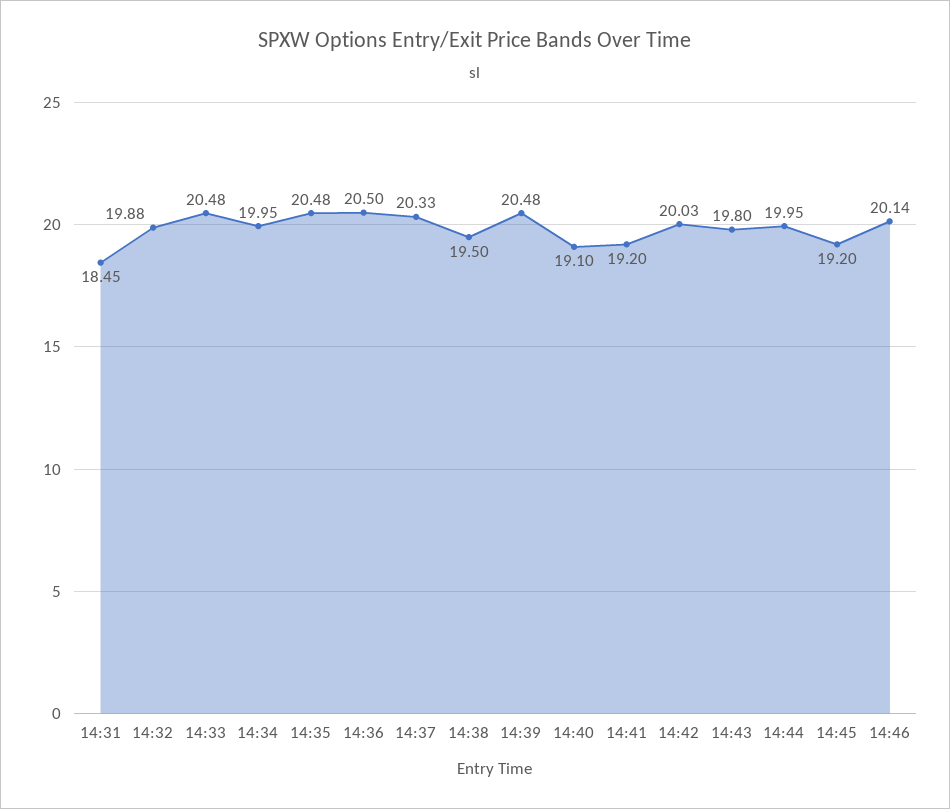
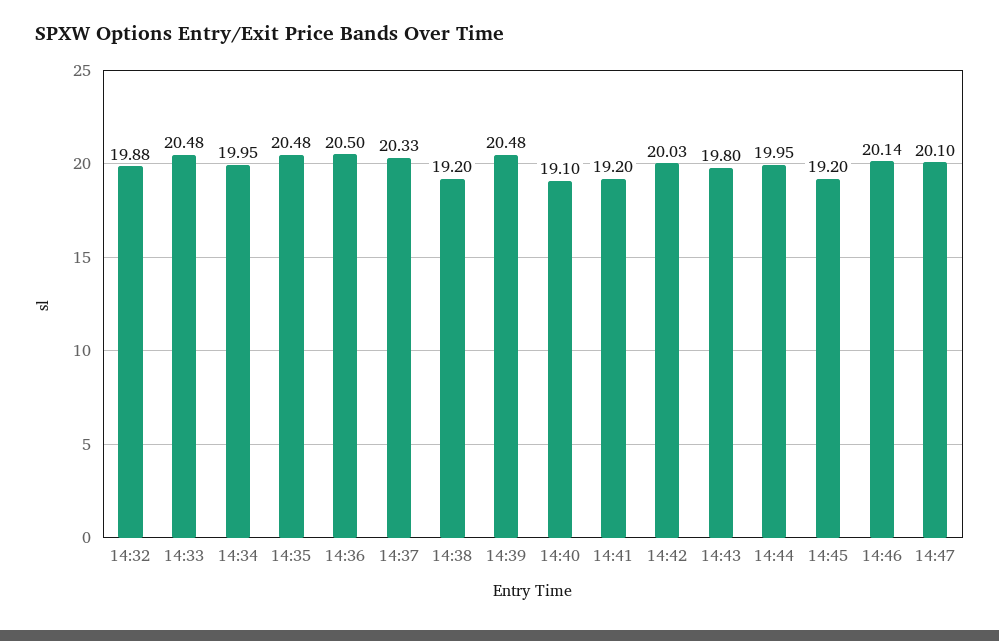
14:31: 18.45 -> none
14:38: 19.5 -> 19.2
14:47: none -> 20.1

